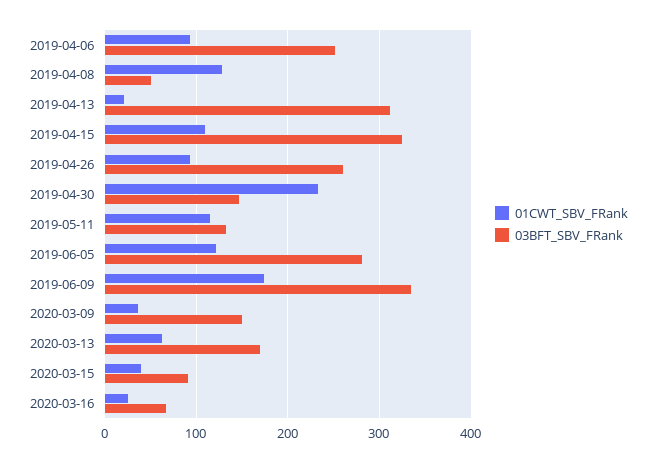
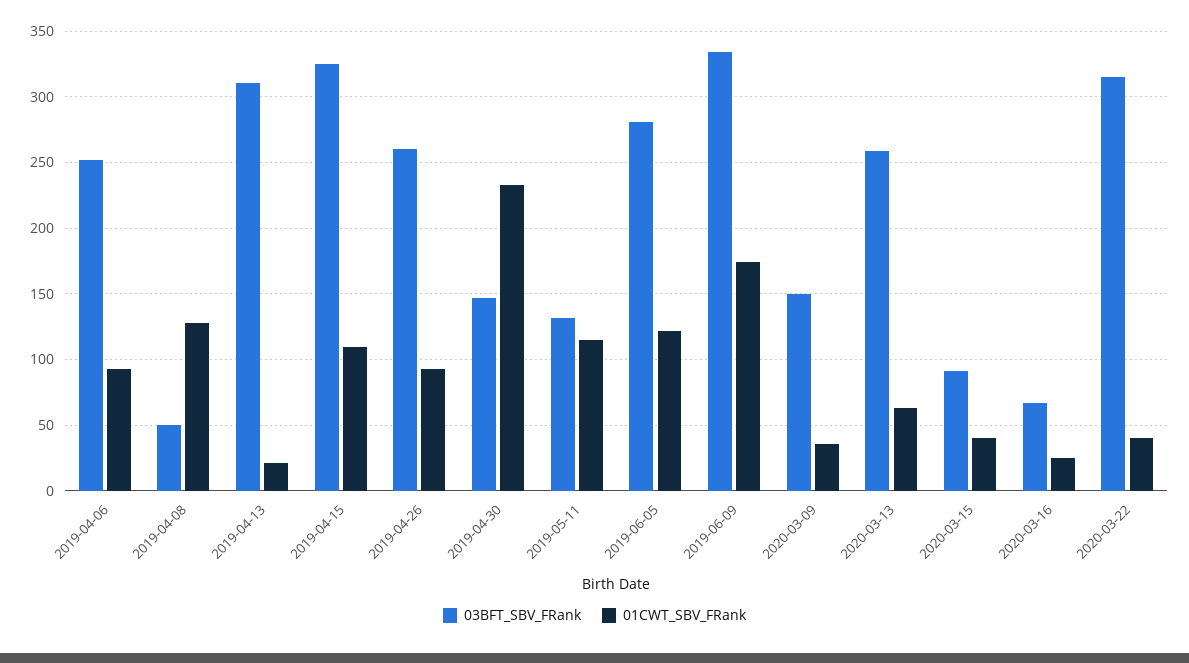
03BFT_SBV_FRank, 2020-03-13: 170 -> 260
03BFT_SBV_FRank, 2020-03-22: none -> 315
01CWT_SBV_FRank, 2020-03-22: none -> 40

